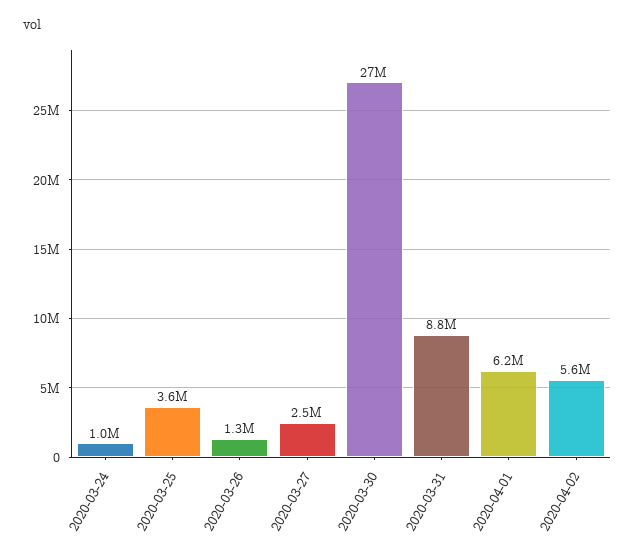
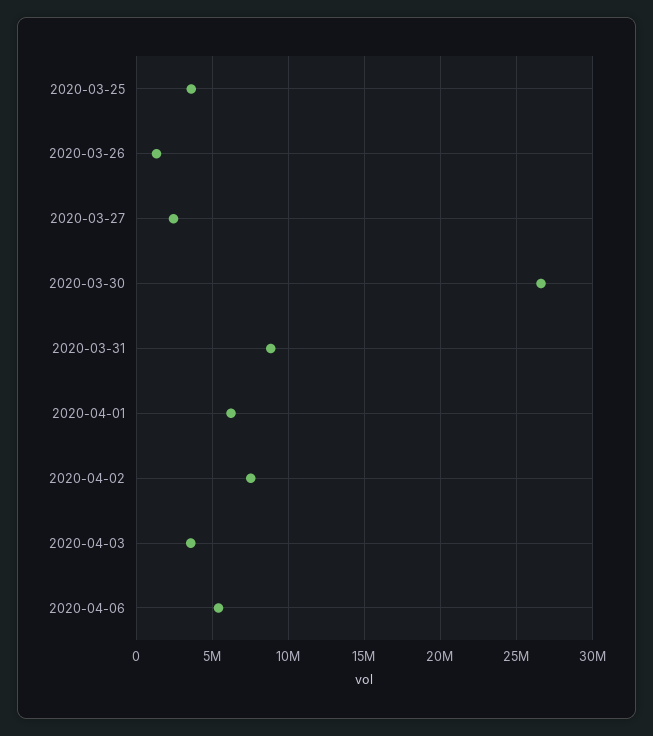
2020-03-24: 1000000 -> none
2020-04-02: 5600000 -> 7500000
2020-04-03: none -> 3500000
2020-04-06: none -> 5500000

